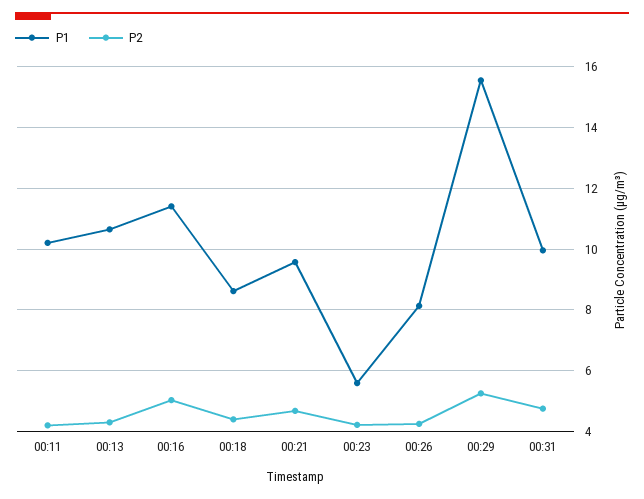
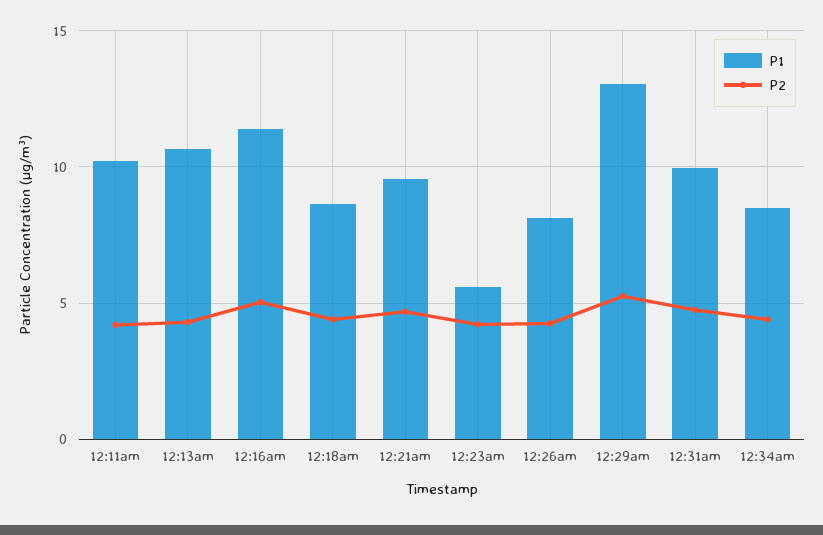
P1, 00:29: 15.6 -> 13
P1, 12:34am: none -> 8.5
P2, 12:34am: none -> 4.5

